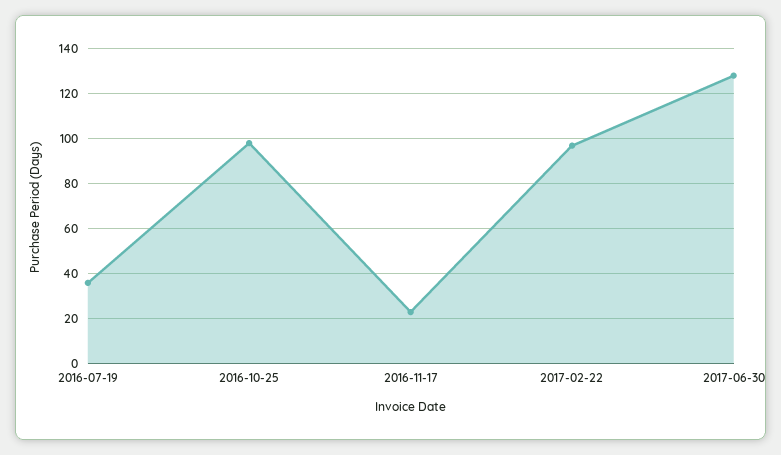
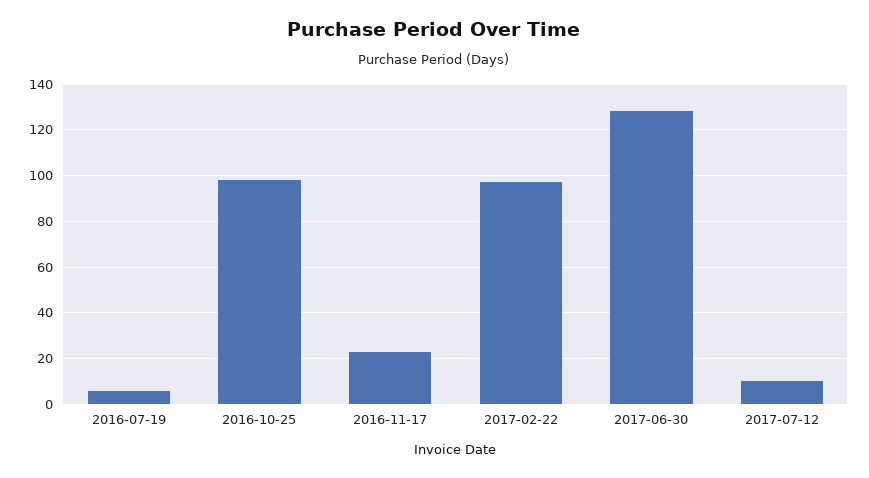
2016-07-19: 35 -> 5
2017-07-12: none -> 10

